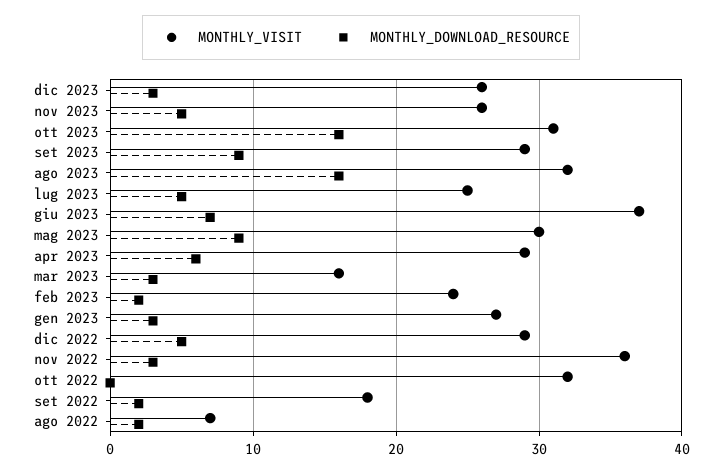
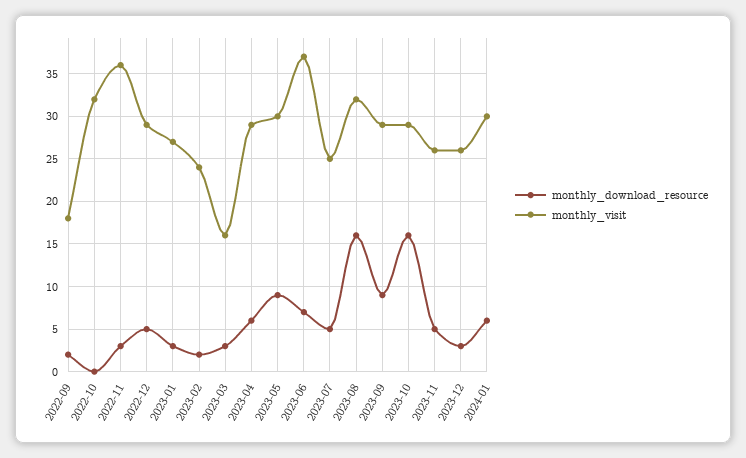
MONTHLY_VISIT, ott 2023: 31 -> 29
MONTHLY_VISIT, ago 2022: 7 -> none
MONTHLY_DOWNLOAD_RESOURCE, ago 2022: 2 -> none
MONTHLY_DOWNLOAD_RESOURCE, 2024-01: none -> 6
MONTHLY_VISIT, 2024-01: none -> 30

